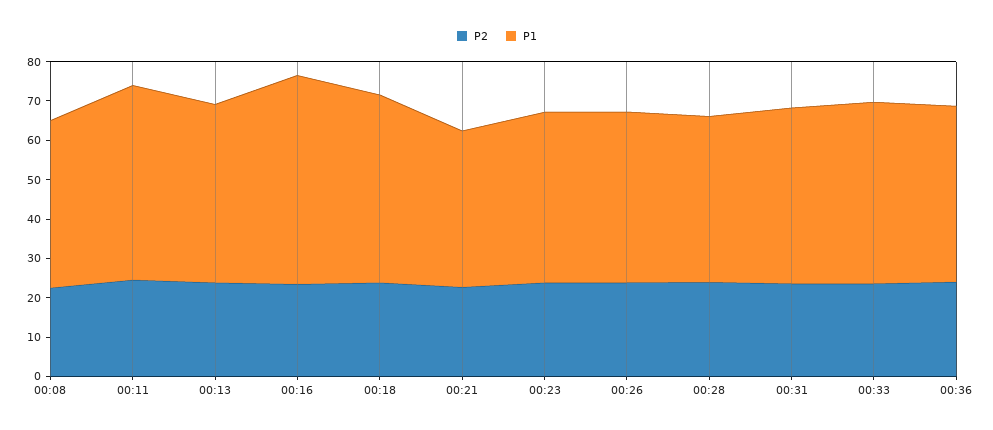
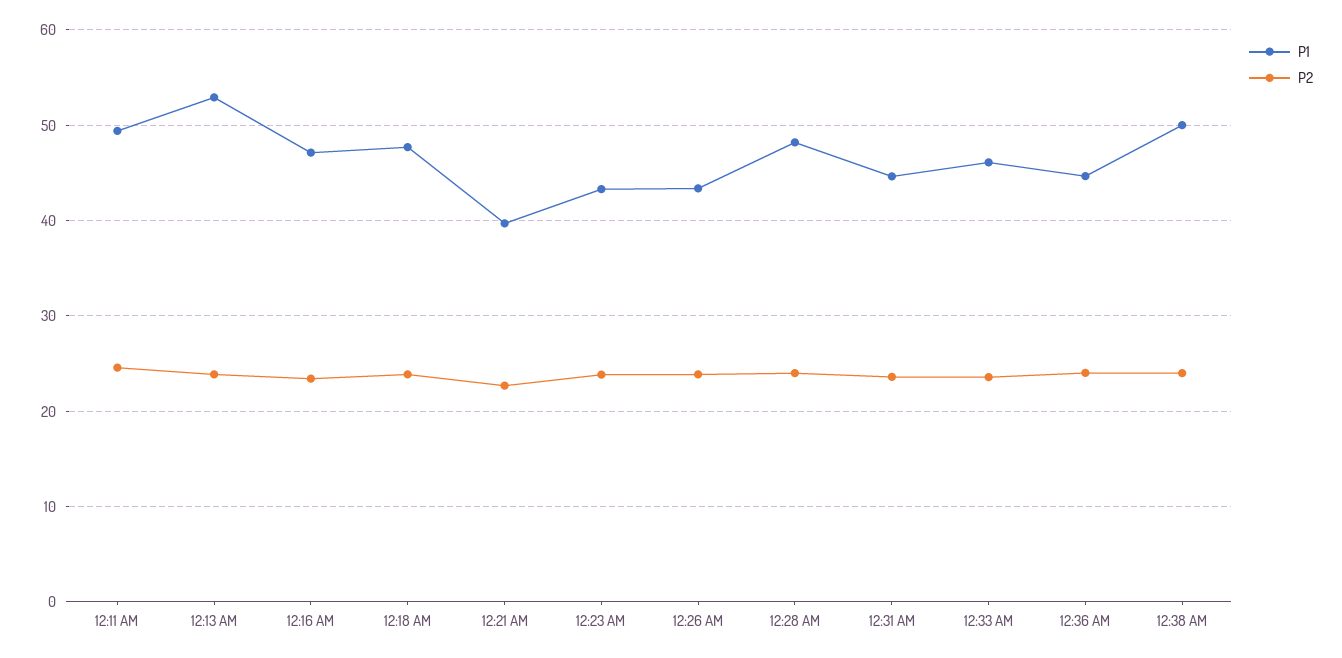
P2, 00:08: 22.5 -> none
P1, 00:08: 42.5 -> none
P1, 00:13: 45 -> 53
P1, 00:16: 52.5 -> 47
P1, 00:28: 42.5 -> 48
P1, 12:38 AM: none -> 50
P2, 12:38 AM: none -> 24

